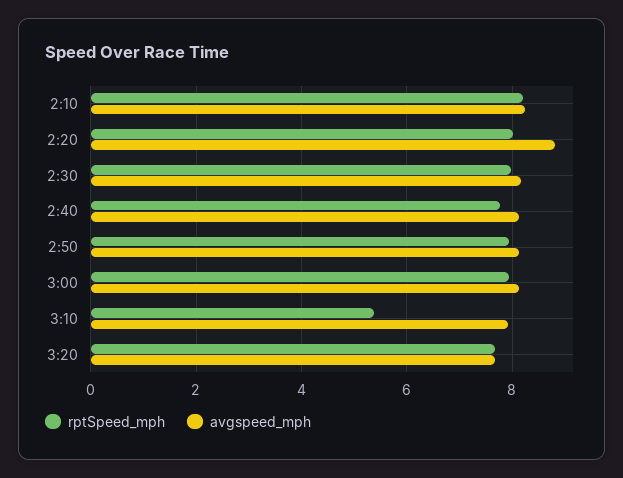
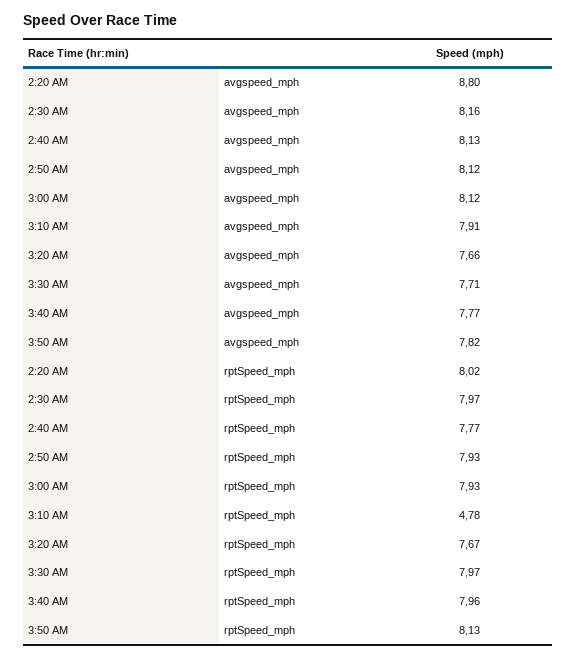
rptSpeed_mph, 2:10: 8.2 -> none
avgspeed_mph, 2:10: 8.2 -> none
rptSpeed_mph, 3:10: 5.4 -> 4.78
avgspeed_mph, 3:30 AM: none -> 7.71
avgspeed_mph, 3:40 AM: none -> 7.77
avgspeed_mph, 3:50 AM: none -> 7.82
rptSpeed_mph, 3:30 AM: none -> 7.97
rptSpeed_mph, 3:40 AM: none -> 7.96
rptSpeed_mph, 3:50 AM: none -> 8.13

